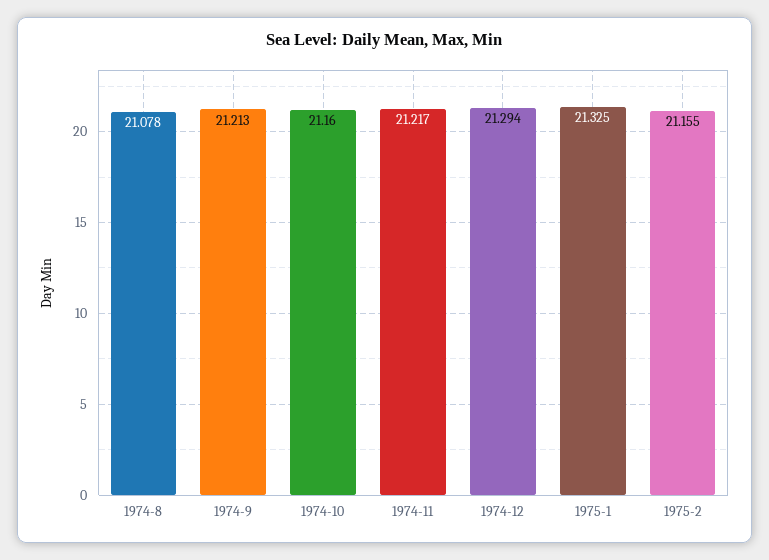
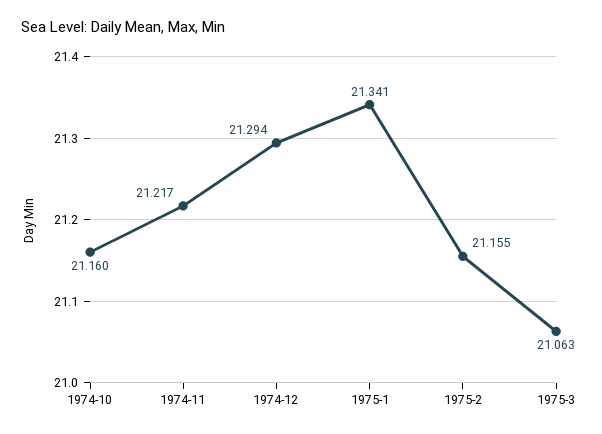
1974-8: 21.078 -> none
1974-9: 21.213 -> none
1975-1: 21.325 -> 21.341
1975-3: none -> 21.063

